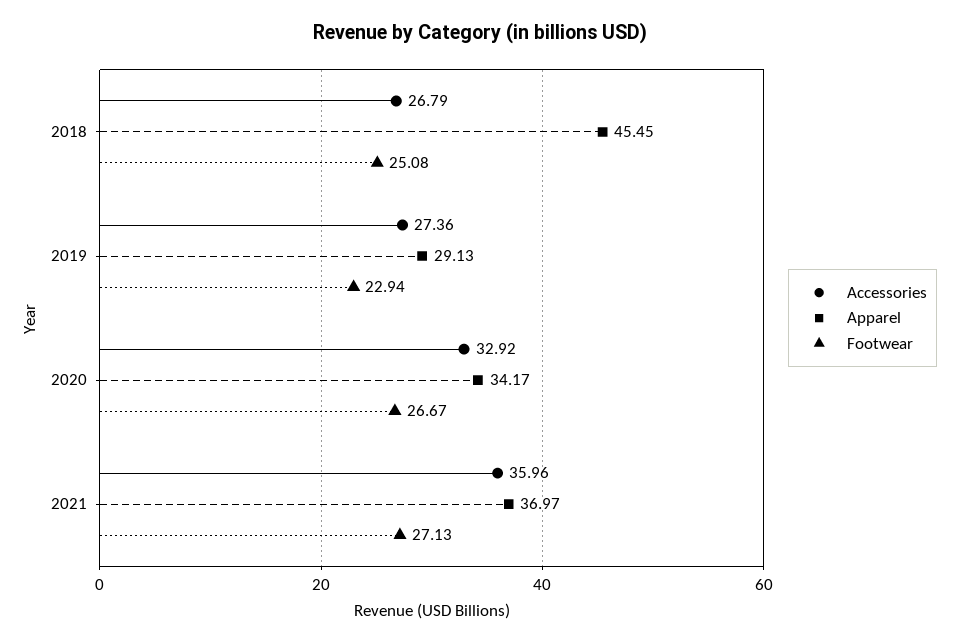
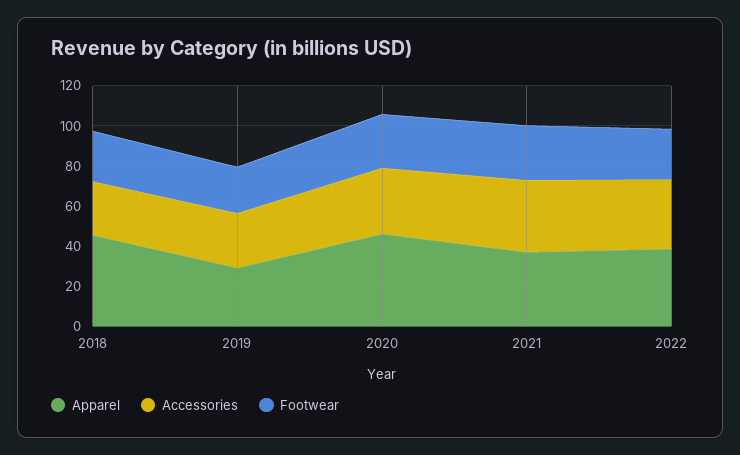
Apparel, 2020: 34.17 -> 45
Apparel, 2022: none -> 40
Accessories, 2022: none -> 35
Footwear, 2022: none -> 25

